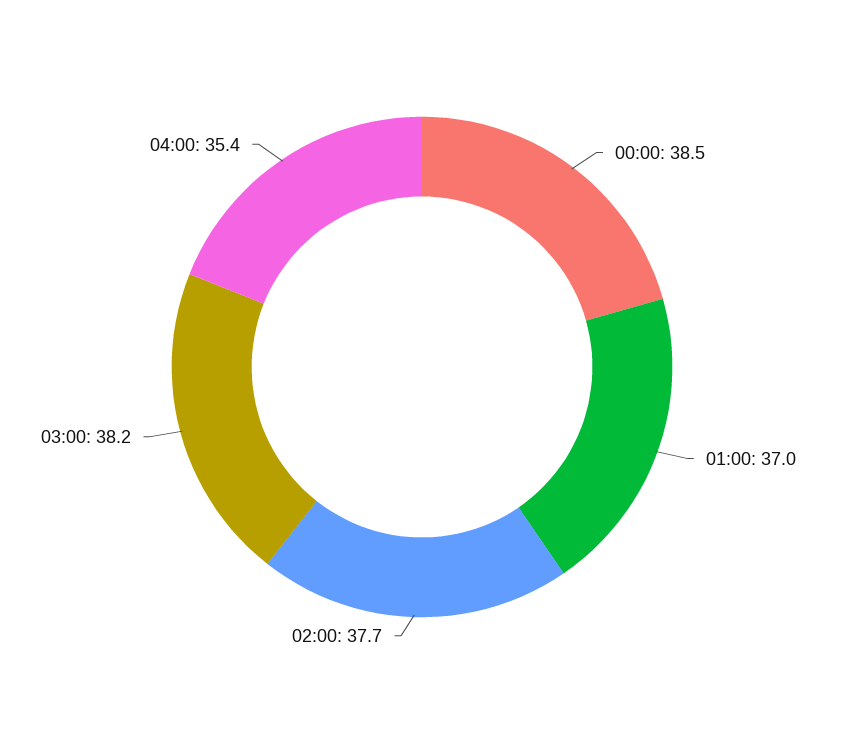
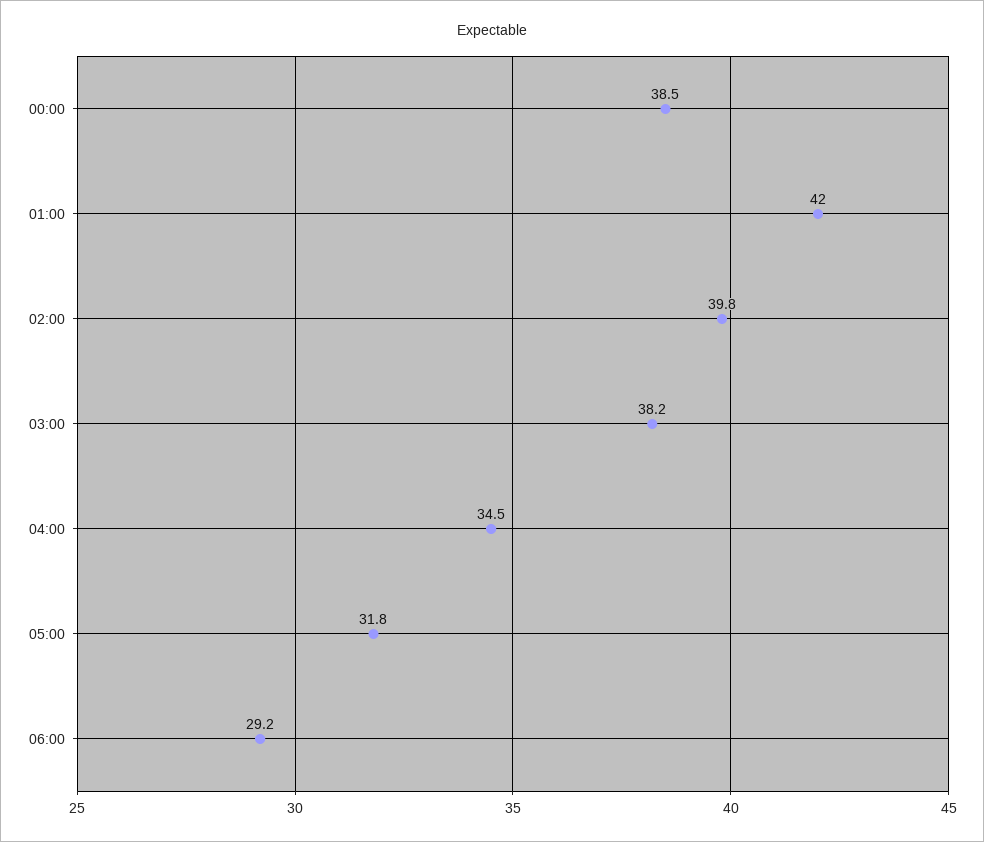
01:00: 37 -> 42
02:00: 37.7 -> 39.8
04:00: 35.4 -> 34.5
05:00: none -> 31.8
06:00: none -> 29.2

